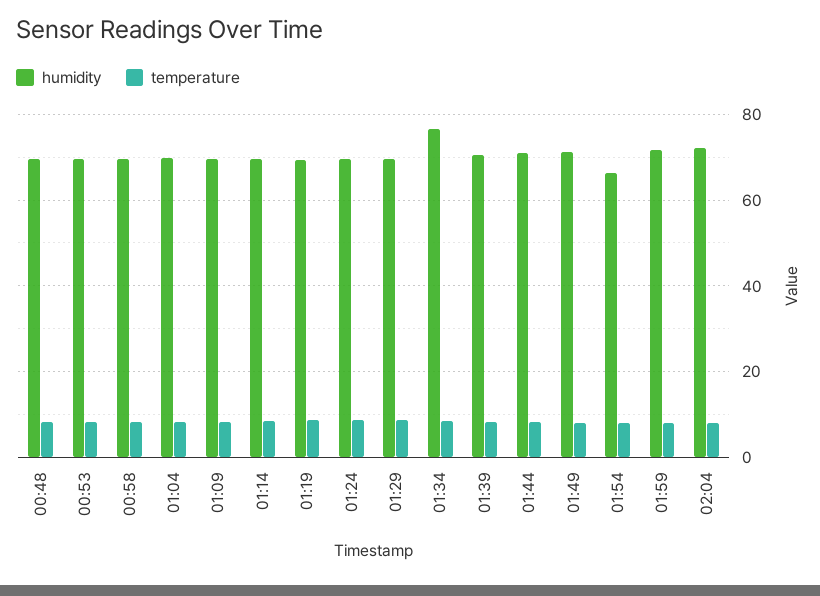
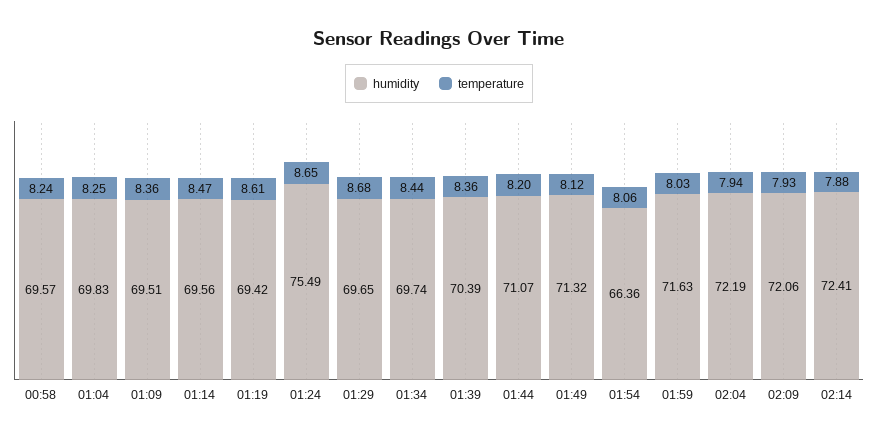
humidity, 00:48: 70 -> none
temperature, 00:48: 8 -> none
humidity, 00:53: 70 -> none
temperature, 00:53: 8 -> none
humidity, 01:24: 70 -> 75.49
humidity, 01:34: 76 -> 69.74
humidity, 02:09: none -> 72.06
temperature, 02:09: none -> 7.93
humidity, 02:14: none -> 72.41
temperature, 02:14: none -> 7.88

